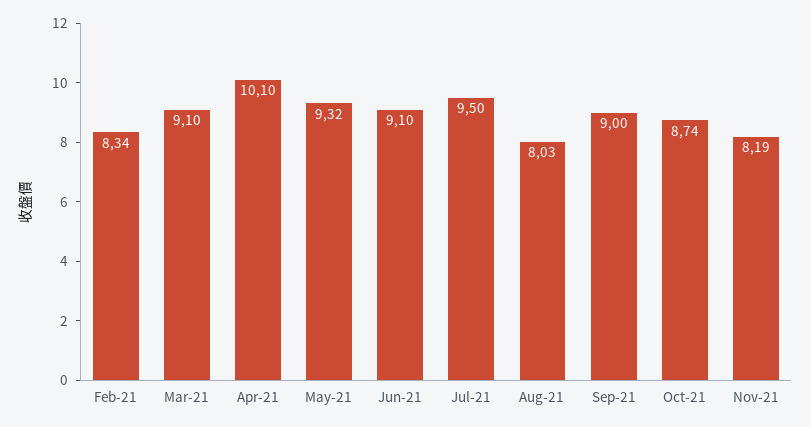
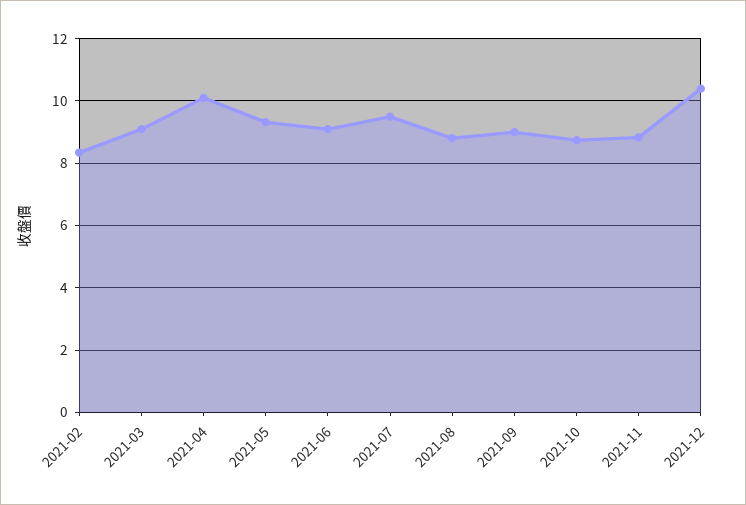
Aug-21: 8.03 -> 8.8
Nov-21: 8.19 -> 8.8
2021-12: none -> 10.4

